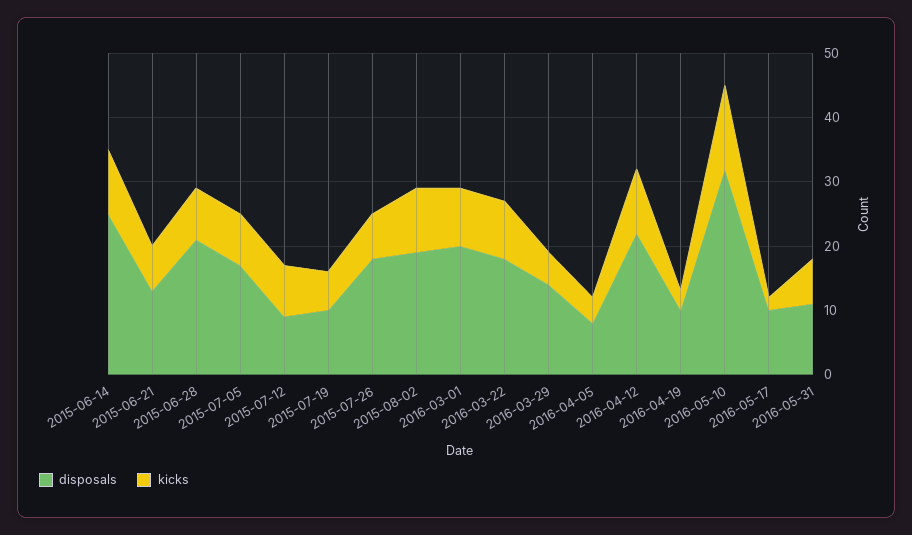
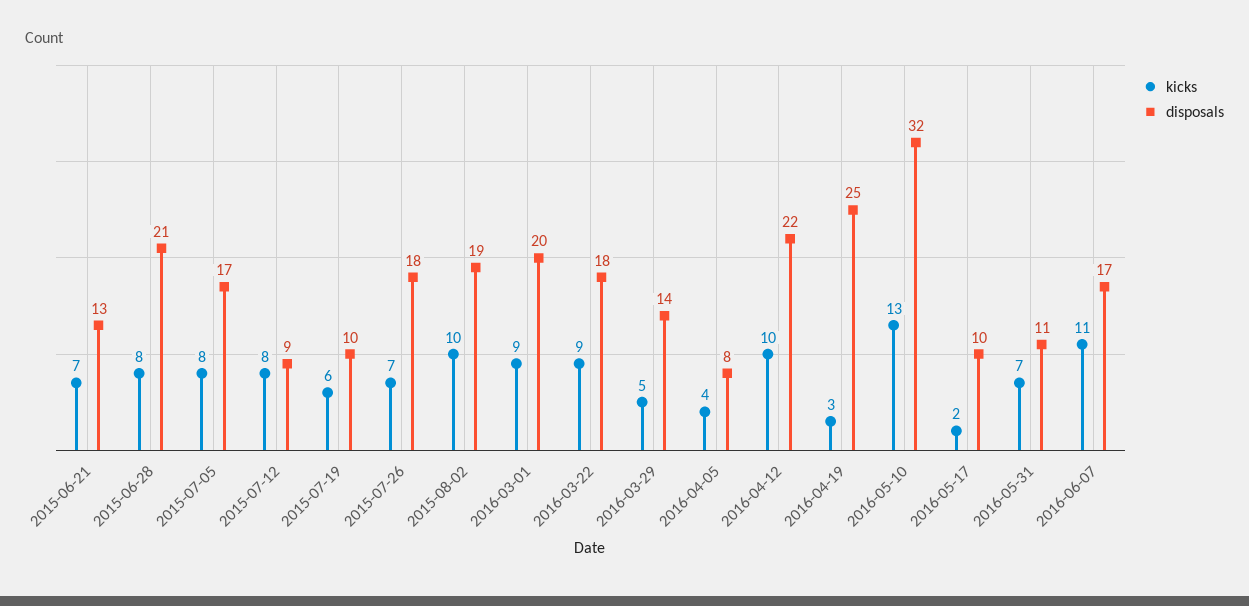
disposals, 2015-06-14: 25 -> none
kicks, 2015-06-14: 10 -> none
disposals, 2016-04-19: 10 -> 25
kicks, 2016-06-07: none -> 11
disposals, 2016-06-07: none -> 17

